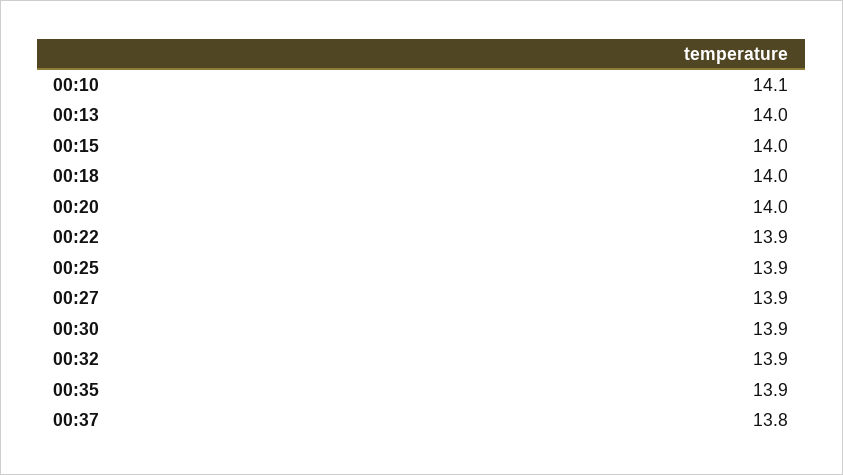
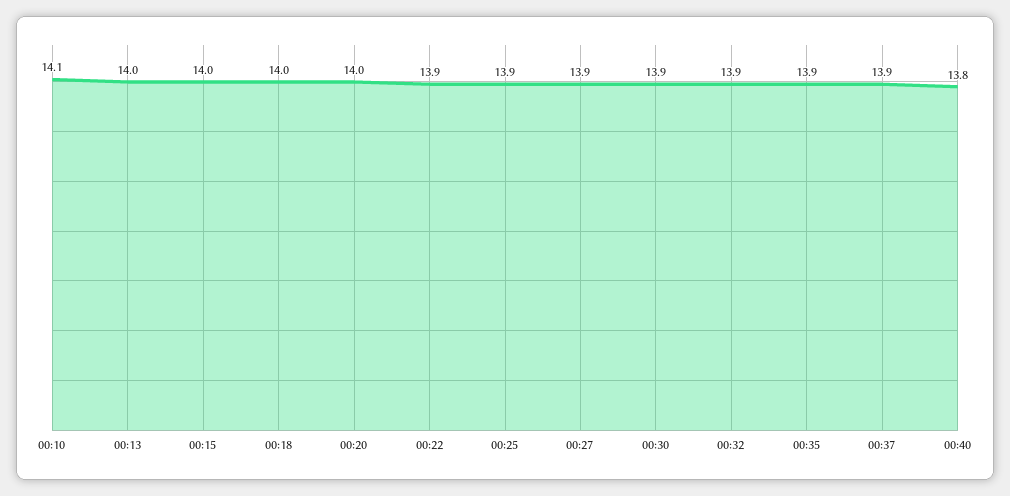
00:37: 13.8 -> 13.9
00:40: none -> 13.8

